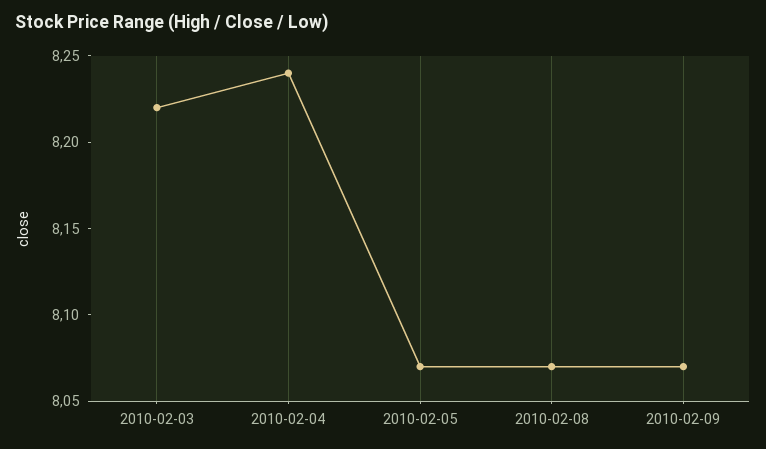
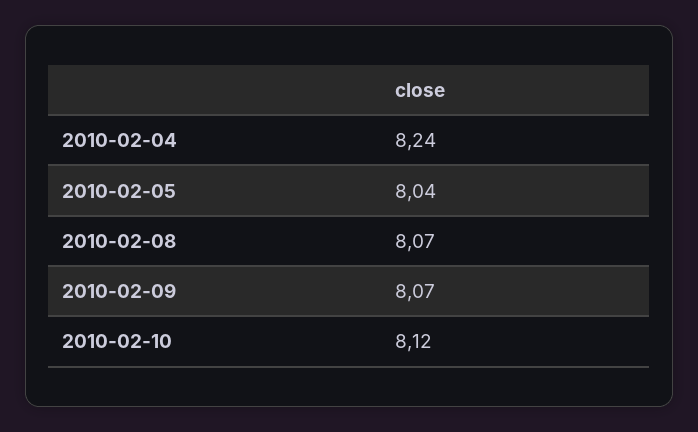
2010-02-03: 8.22 -> none
2010-02-05: 8.07 -> 8.04
2010-02-10: none -> 8.12

